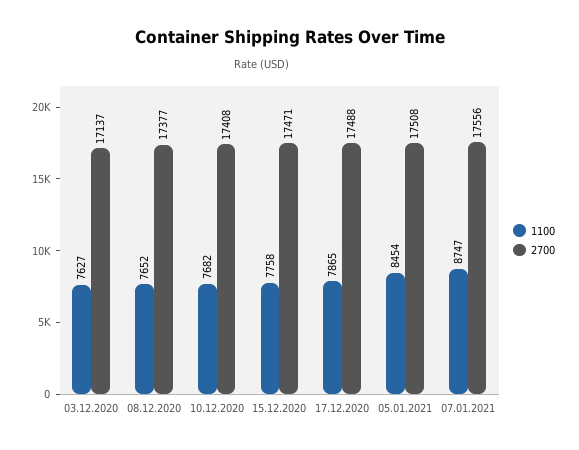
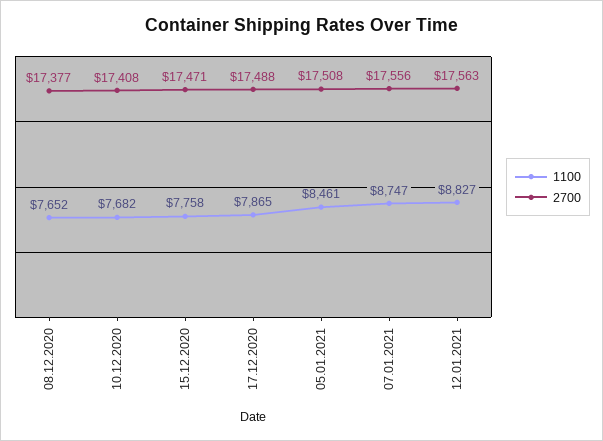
1100, 03.12.2020: 7627 -> none
2700, 03.12.2020: 17137 -> none
1100, 05.01.2021: 8454 -> 8461
1100, 12.01.2021: none -> 8827
2700, 12.01.2021: none -> 17563

